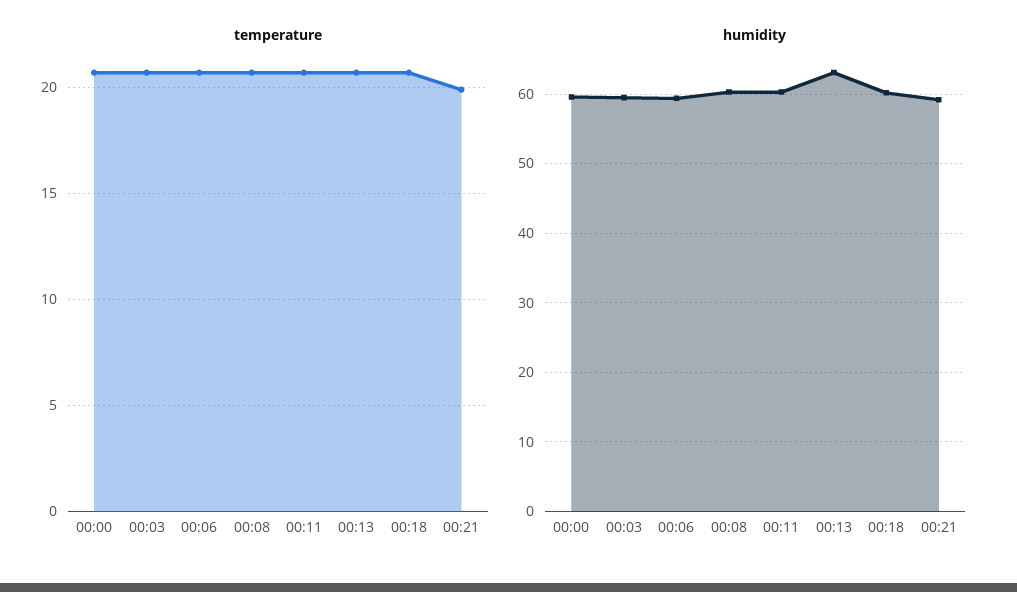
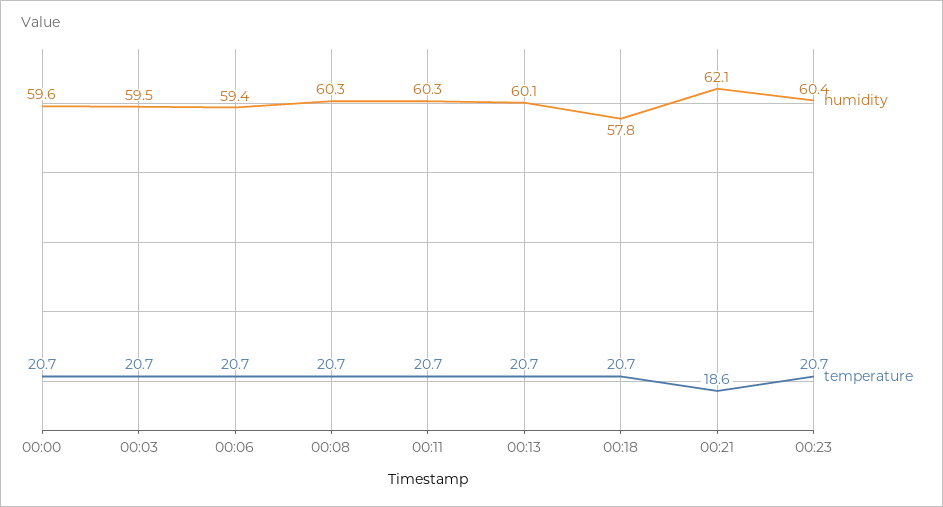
temperature, 00:21: 20 -> 18.6
humidity, 00:13: 63 -> 60.1
humidity, 00:18: 60 -> 57.8
humidity, 00:21: 59 -> 62.1
humidity, 00:23: none -> 60.4
temperature, 00:23: none -> 20.7

